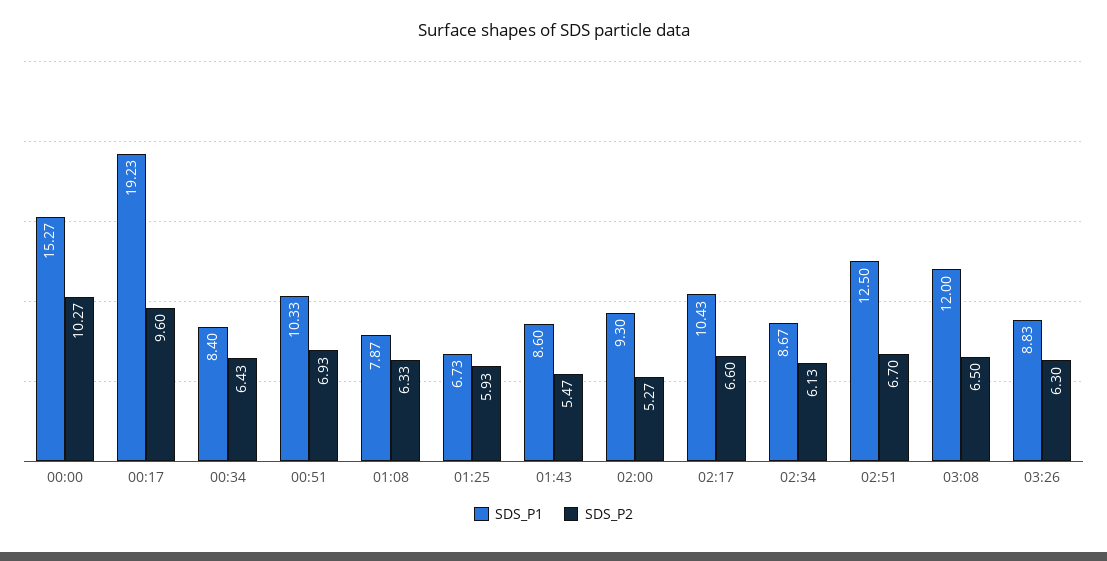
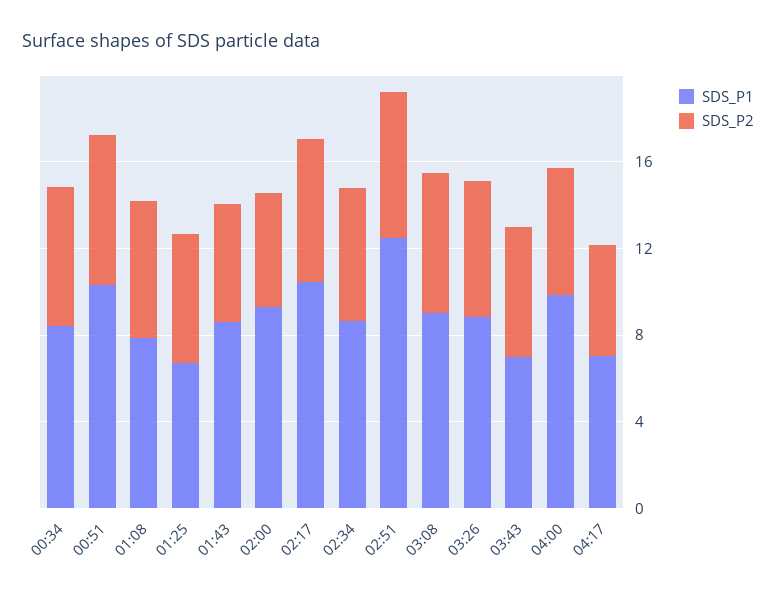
SDS_P1, 00:00: 15.27 -> none
SDS_P2, 00:00: 10.27 -> none
SDS_P1, 00:17: 19.23 -> none
SDS_P2, 00:17: 9.6 -> none
SDS_P1, 03:08: 12 -> 9
SDS_P1, 03:43: none -> 7
SDS_P2, 03:43: none -> 6
SDS_P1, 04:00: none -> 10
SDS_P2, 04:00: none -> 6
SDS_P1, 04:17: none -> 7
SDS_P2, 04:17: none -> 5

